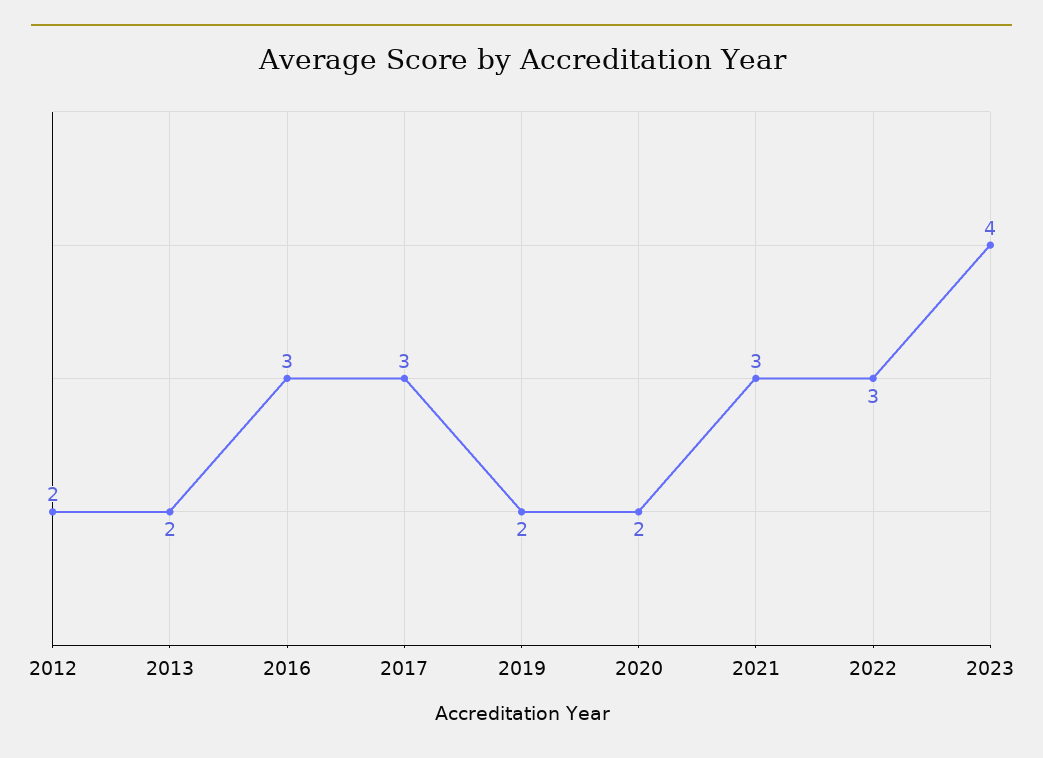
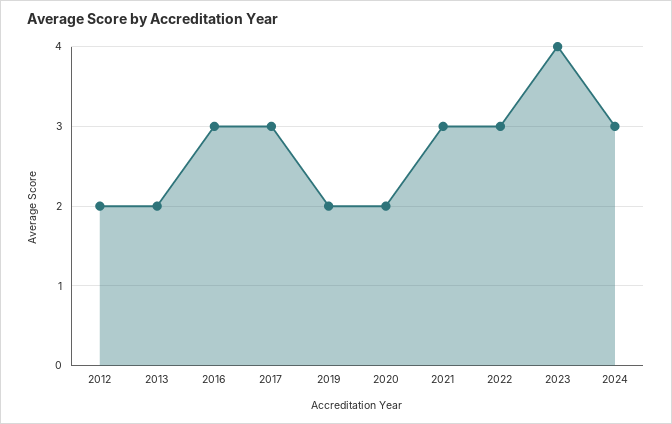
2024: none -> 3

